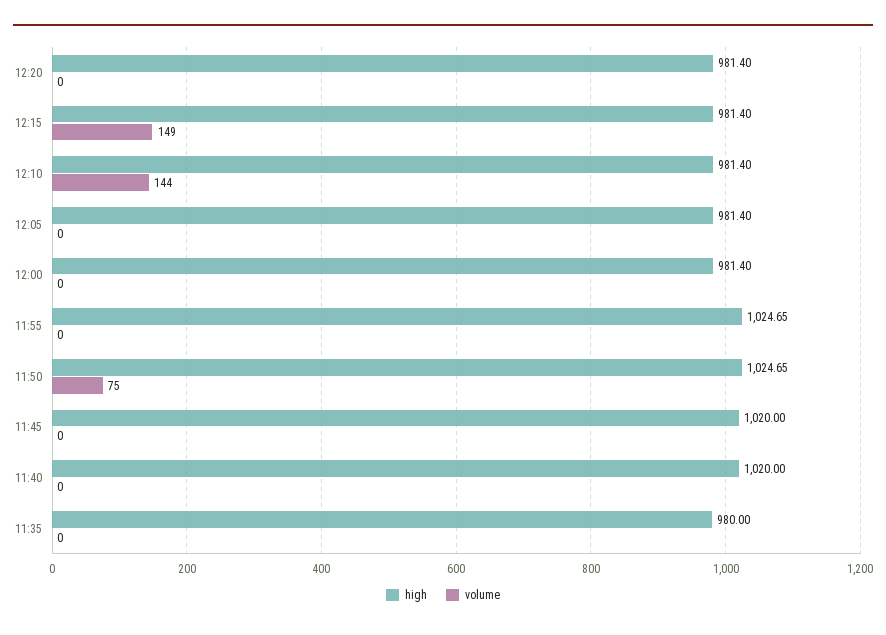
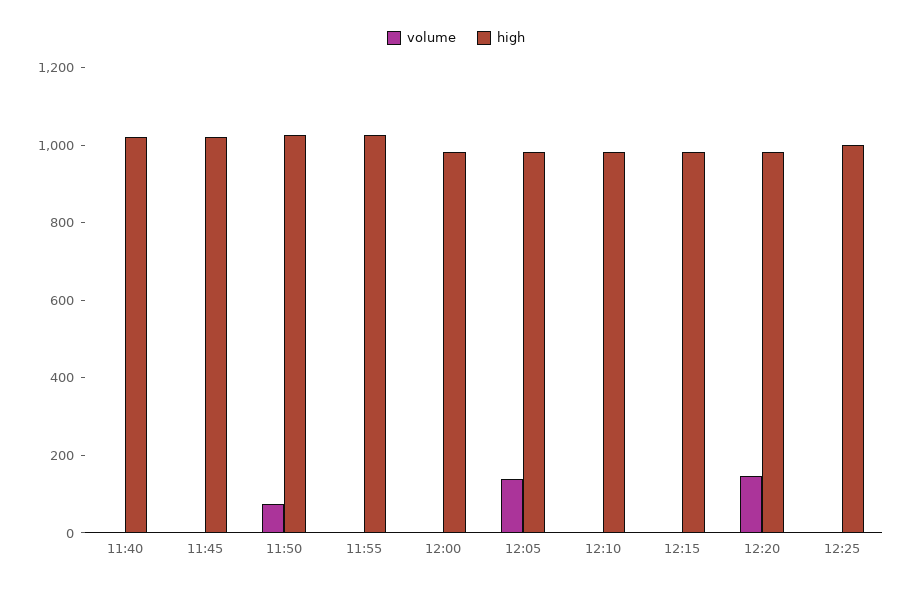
volume, 12:20: 0 -> 150
volume, 12:15: 149 -> 0
volume, 12:10: 144 -> 0
volume, 12:05: 0 -> 150
high, 11:35: 980 -> none
volume, 11:35: 0 -> none
volume, 12:25: none -> 0
high, 12:25: none -> 1000

